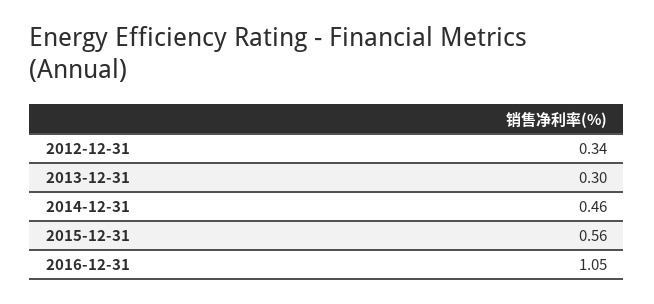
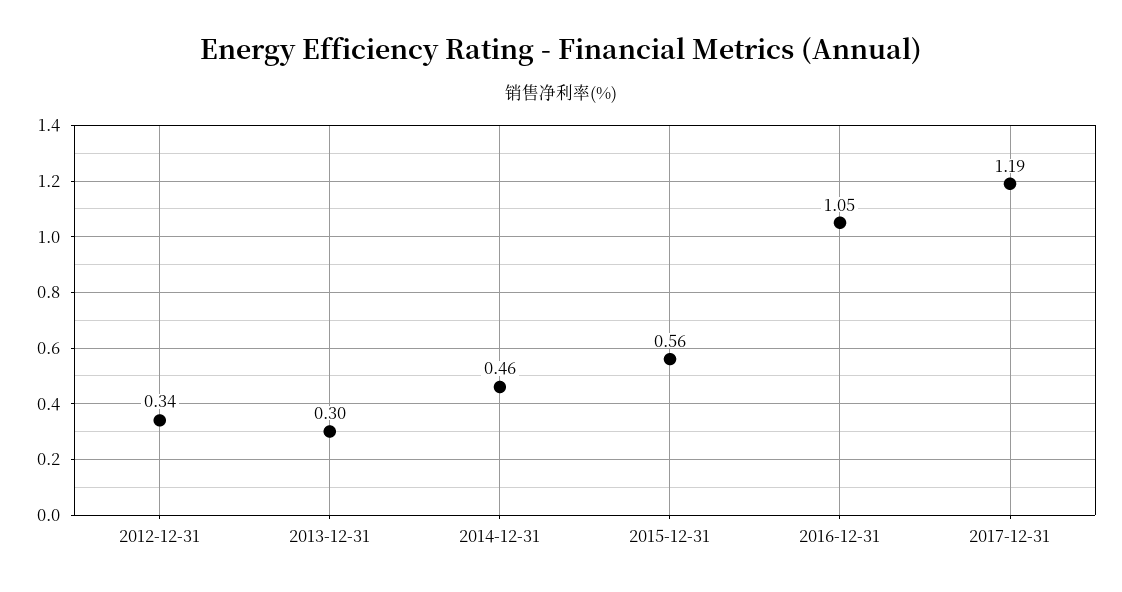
2017-12-31: none -> 1.19

